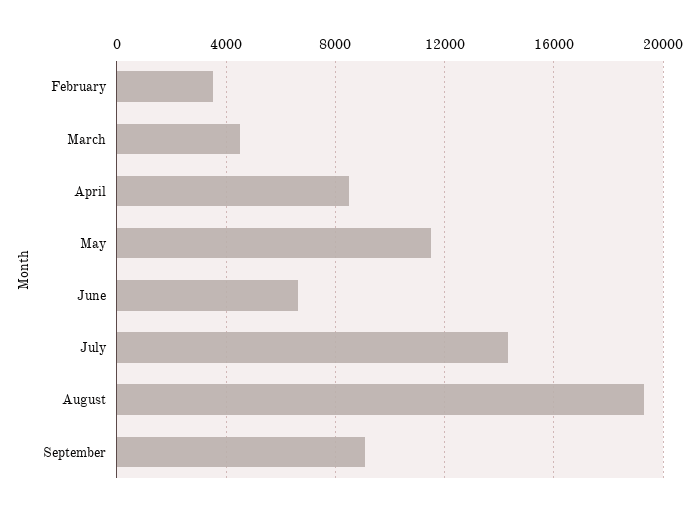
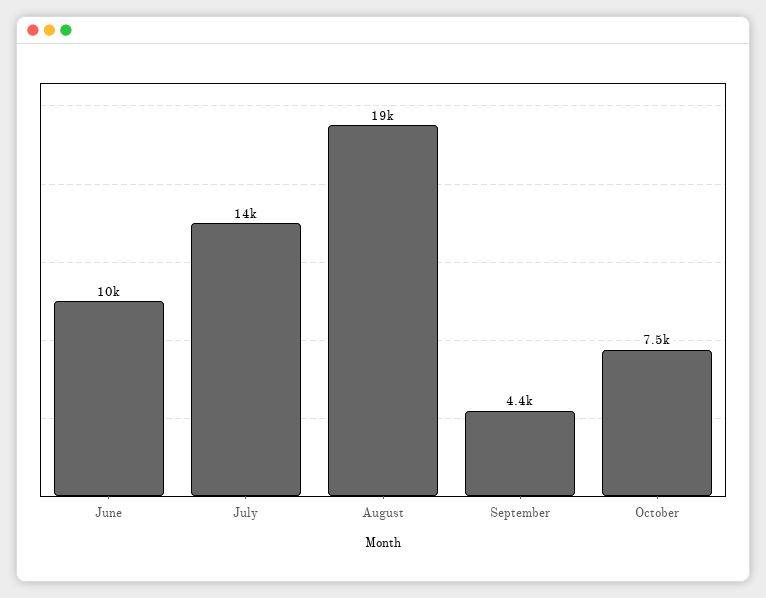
February: 3500 -> none
March: 4500 -> none
April: 8500 -> none
May: 11500 -> none
June: 6500 -> 10000
September: 9000 -> 4400
October: none -> 7500

